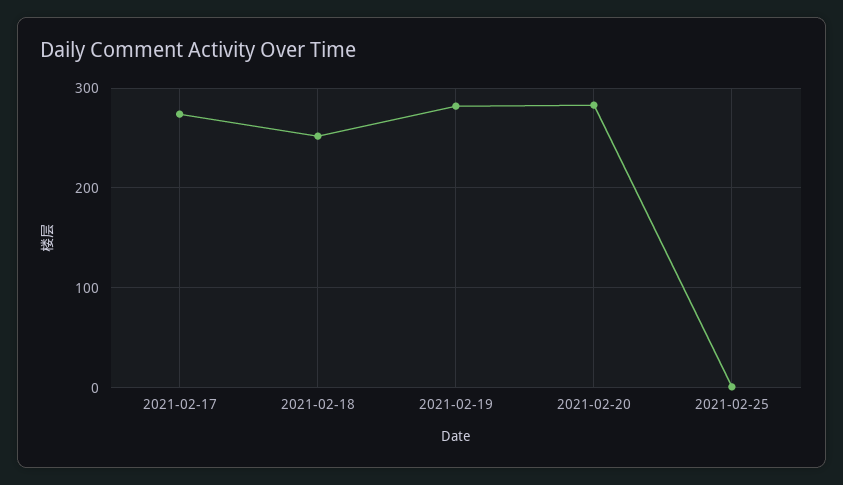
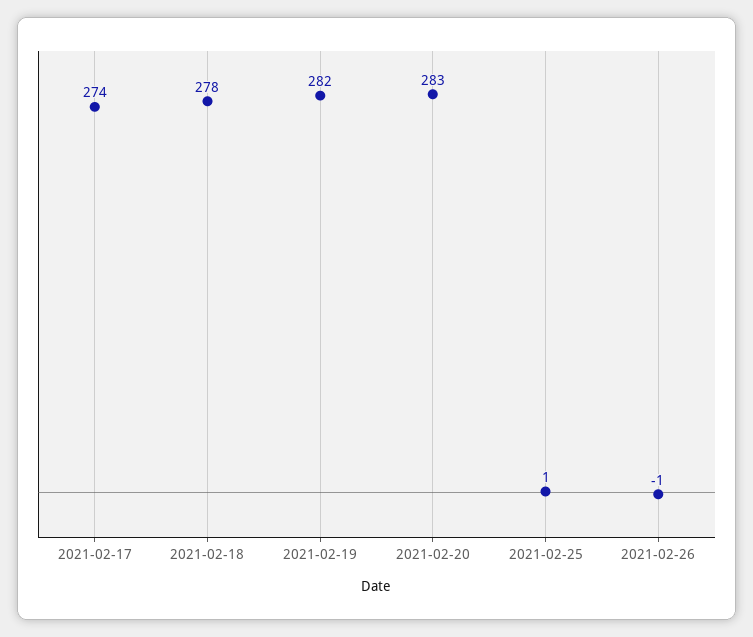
2021-02-18: 250 -> 278
2021-02-26: none -> -1

